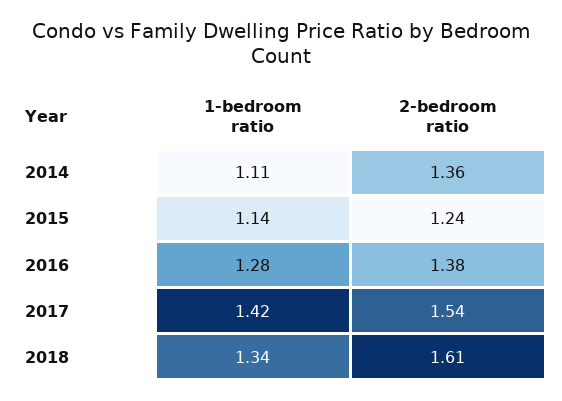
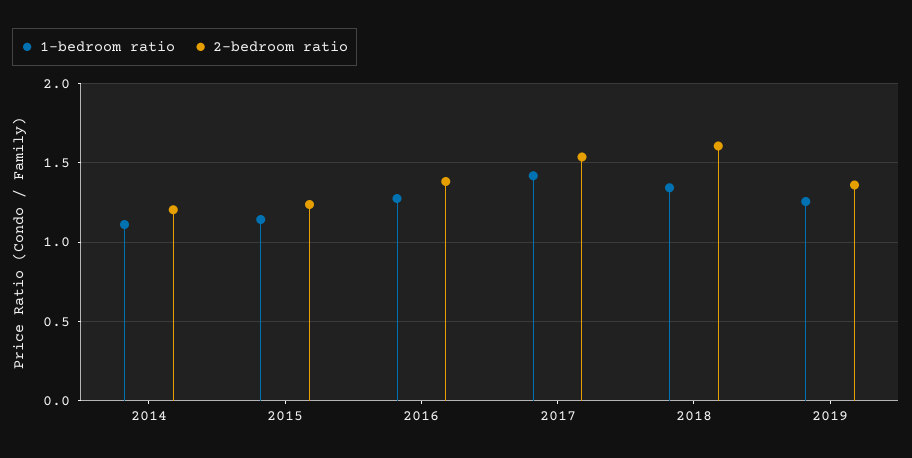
2-bedroom ratio, 2014: 1.36 -> 1.2
1-bedroom ratio, 2019: none -> 1.25
2-bedroom ratio, 2019: none -> 1.35

